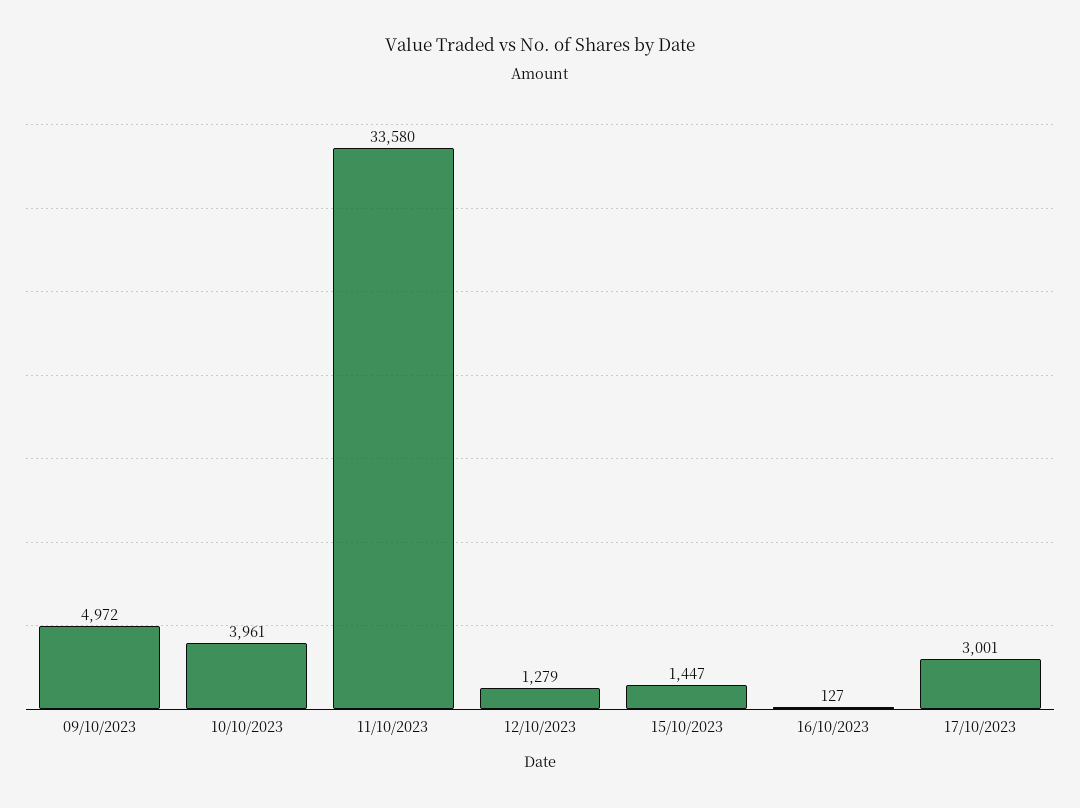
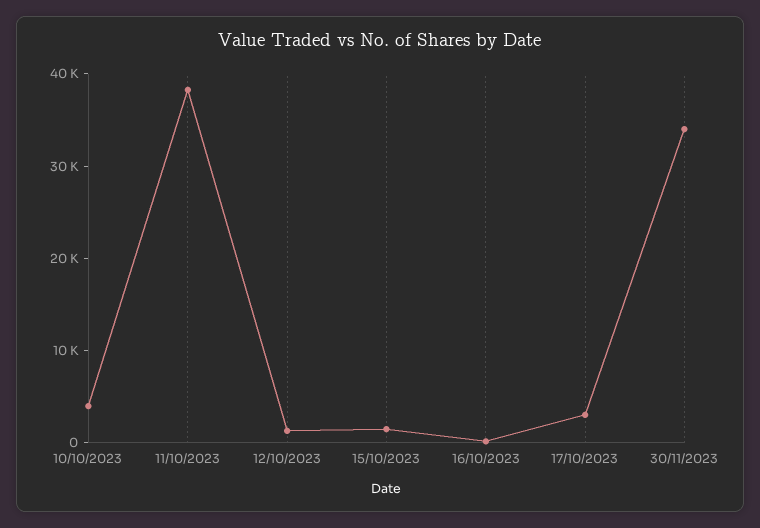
09/10/2023: 4972 -> none
11/10/2023: 33580 -> 38000
30/11/2023: none -> 34000

